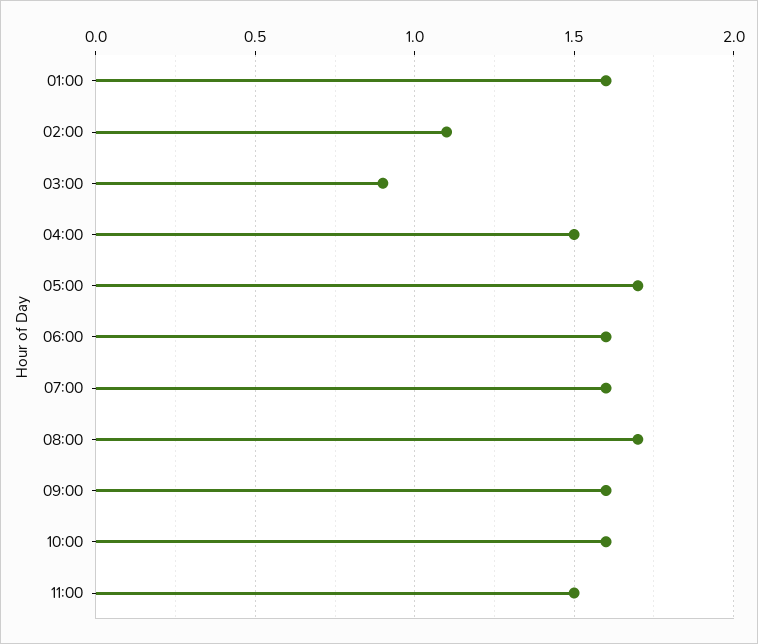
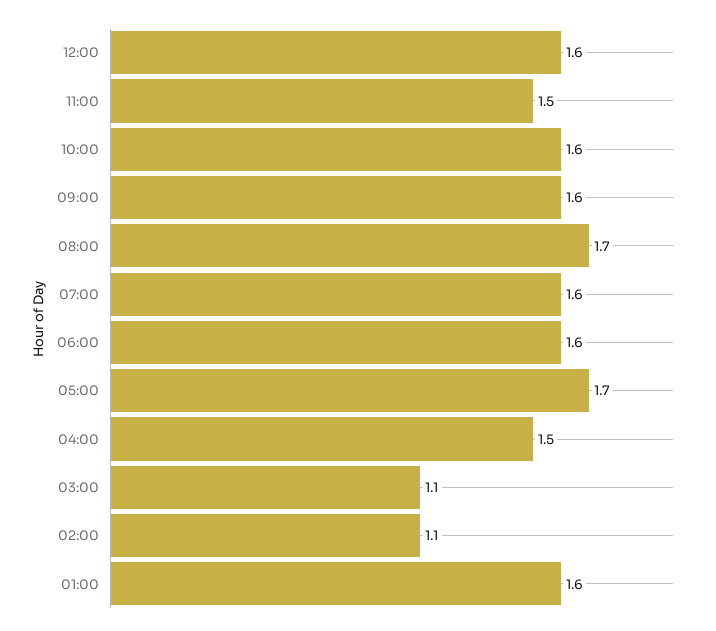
03:00: 0.9 -> 1.1
12:00: none -> 1.6

